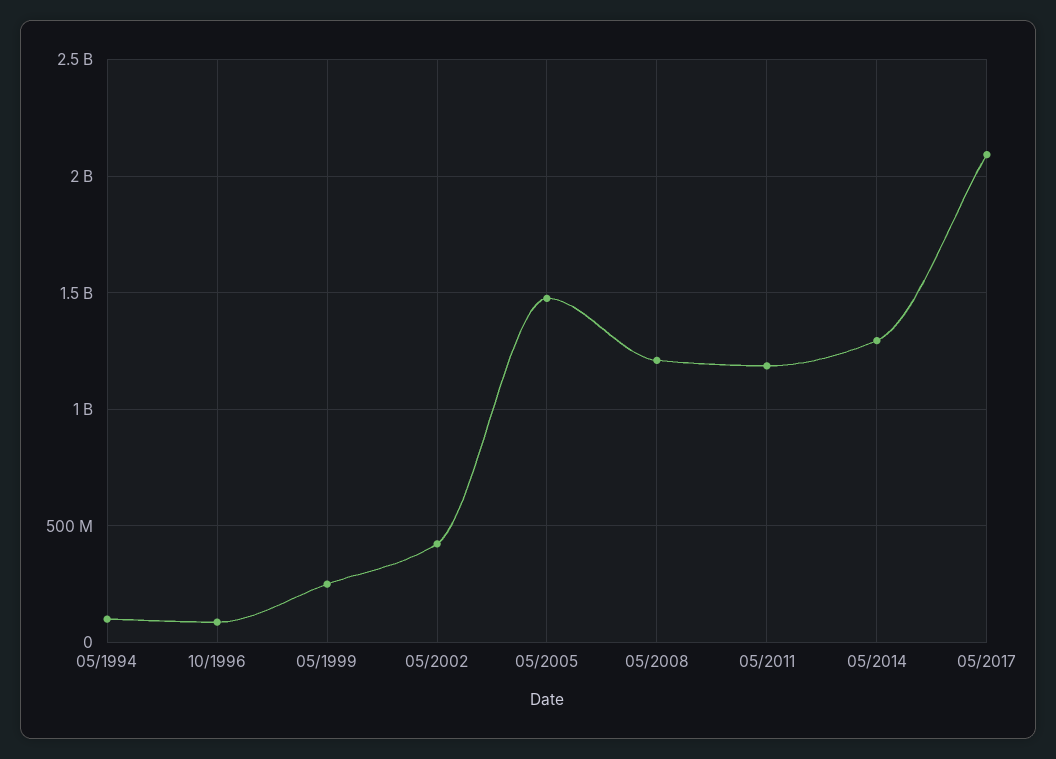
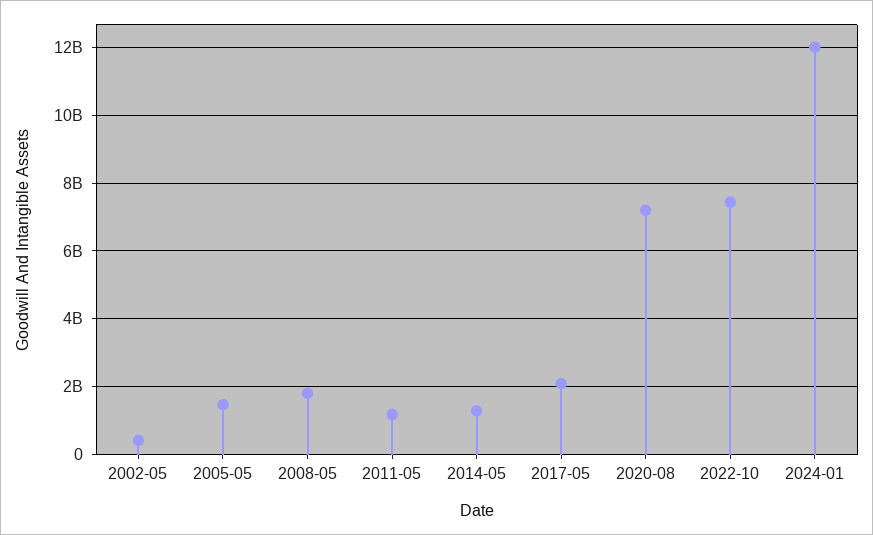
05/1994: 100000000 -> none
10/1996: 100000000 -> none
05/1999: 250000000 -> none
05/2008: 1200000000 -> 1800000000
2020-08: none -> 7200000000
2022-10: none -> 7400000000
2024-01: none -> 12000000000

